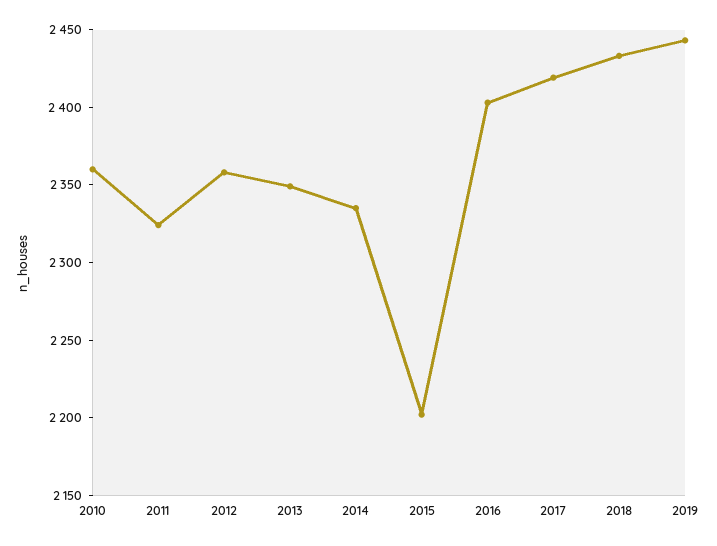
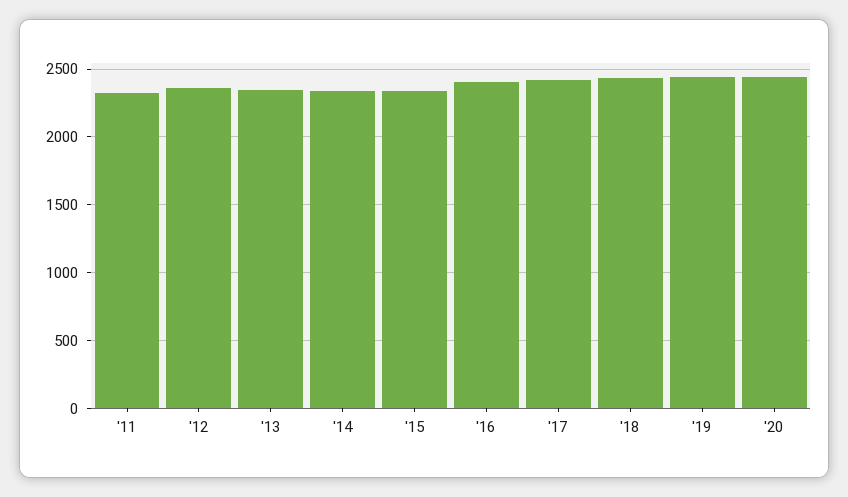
2010: 2360 -> none
2015: 2200 -> 2350
'20: none -> 2450

